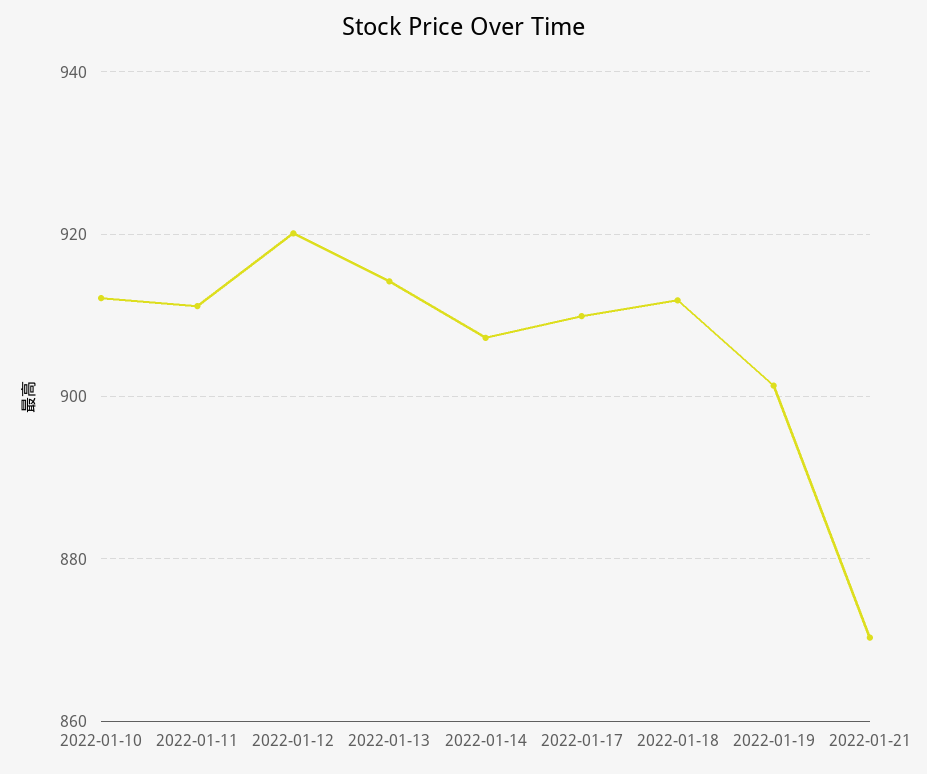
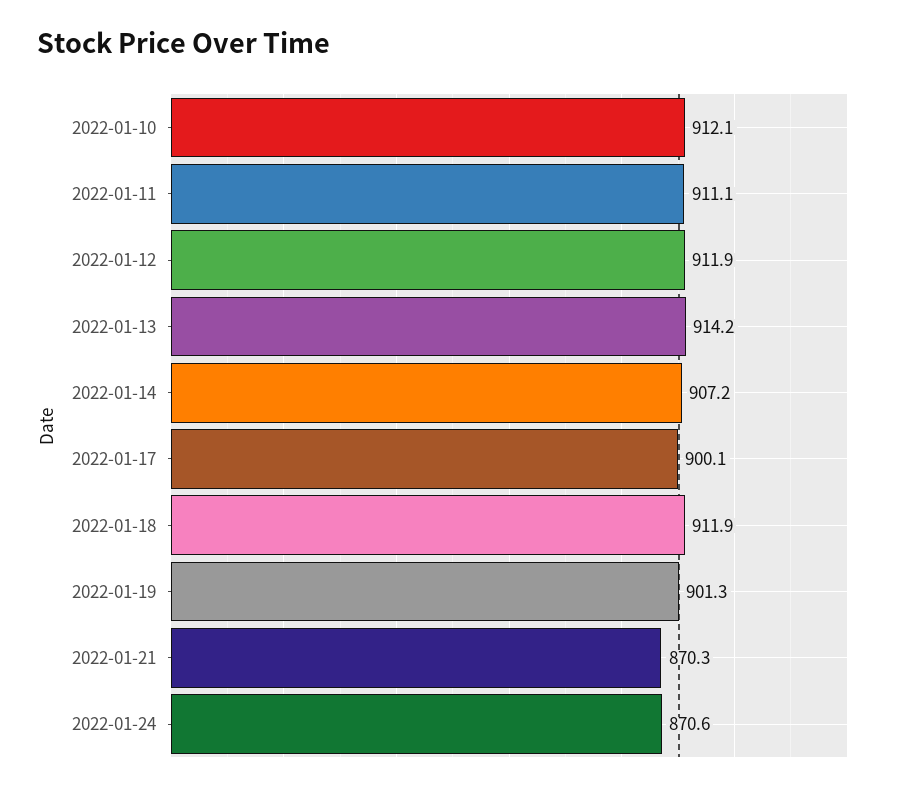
2022-01-12: 920 -> 911.9
2022-01-17: 910 -> 900.1
2022-01-24: none -> 870.6

